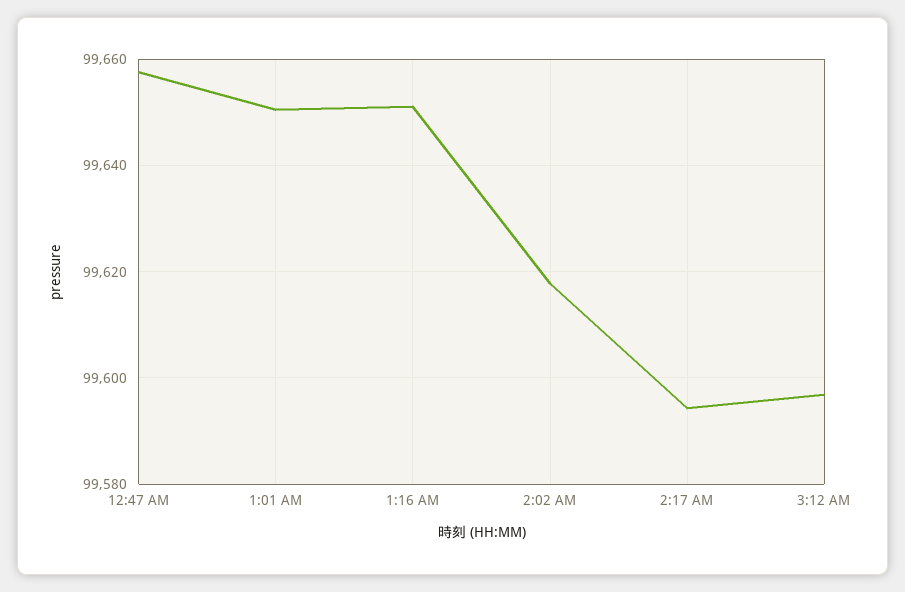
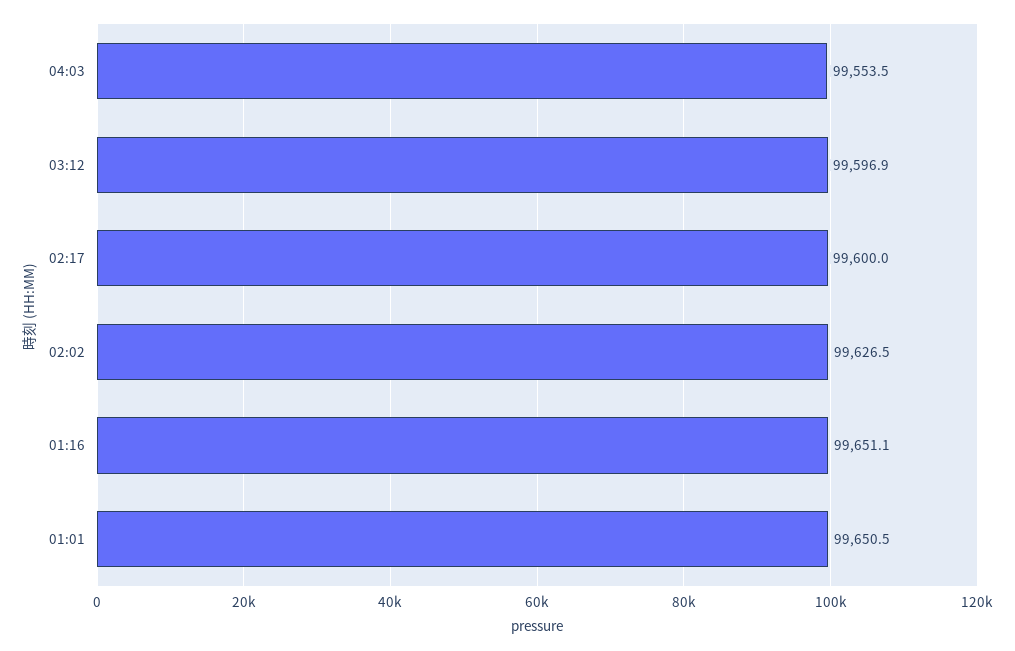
12:47 AM: 99658 -> none
2:02 AM: 99618 -> 99626.5
2:17 AM: 99594 -> 99600
04:03: none -> 99553.5

